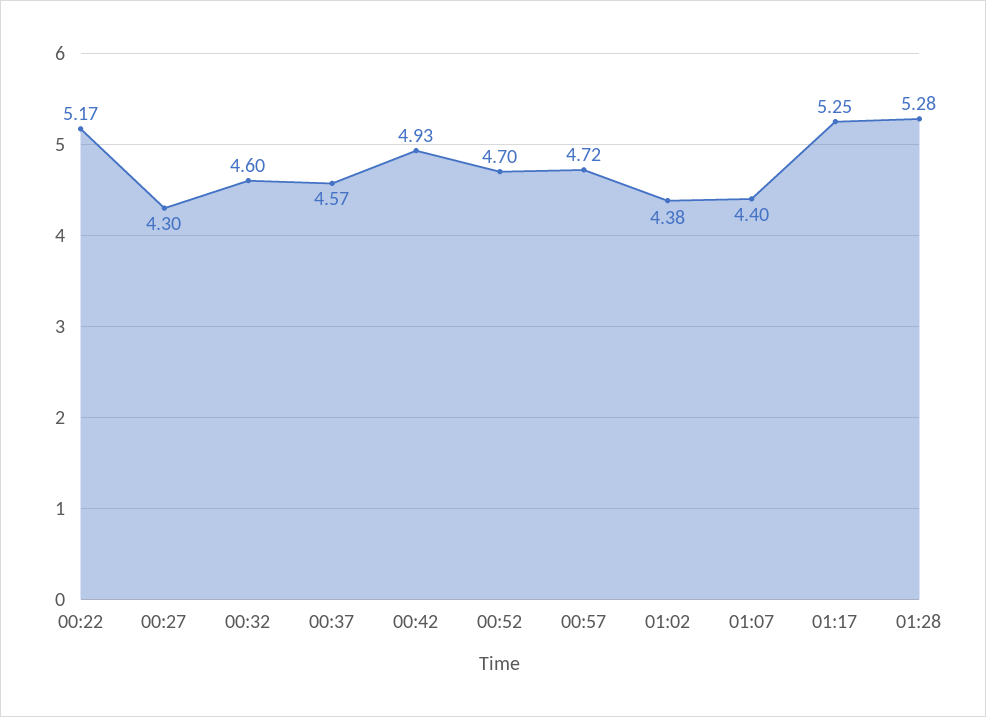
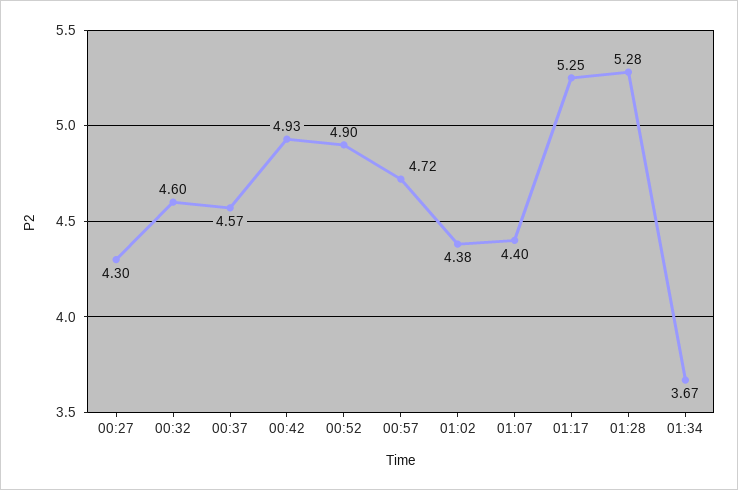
00:22: 5.17 -> none
00:52: 4.7 -> 4.9
01:34: none -> 3.67

